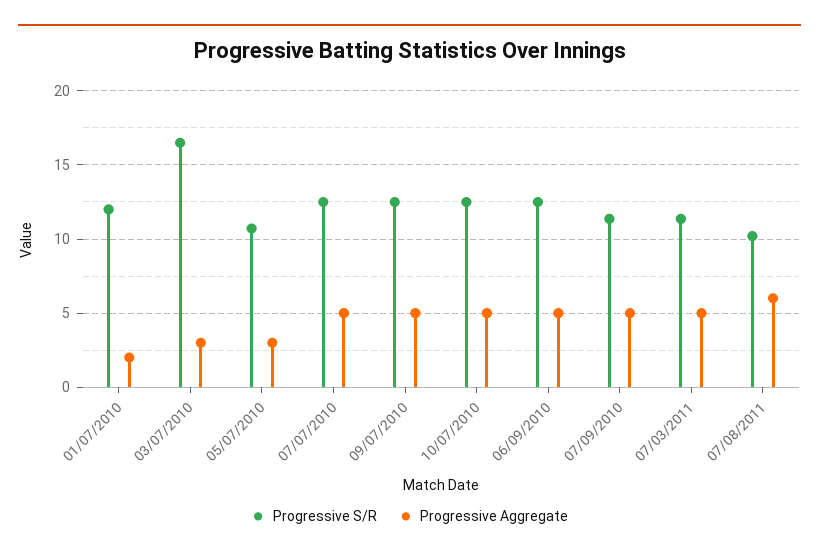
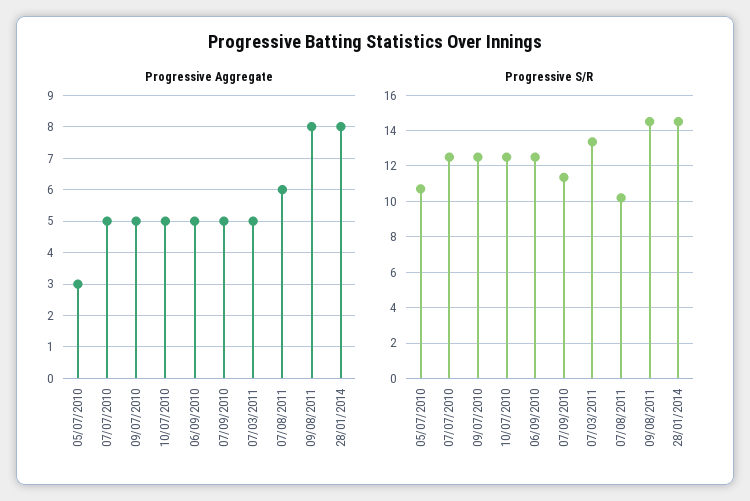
Progressive S/R, 01/07/2010: 12 -> none
Progressive Aggregate, 01/07/2010: 2 -> none
Progressive S/R, 03/07/2010: 16.5 -> none
Progressive Aggregate, 03/07/2010: 3 -> none
Progressive S/R, 07/03/2011: 11.5 -> 13.5
Progressive Aggregate, 09/08/2011: none -> 8
Progressive Aggregate, 28/01/2014: none -> 8
Progressive S/R, 09/08/2011: none -> 14.5
Progressive S/R, 28/01/2014: none -> 14.5

